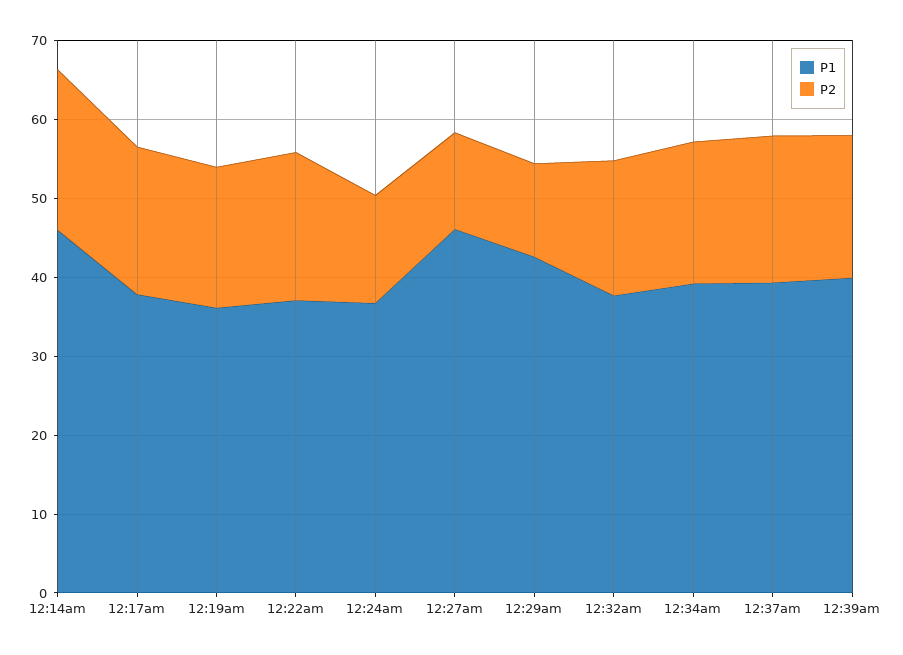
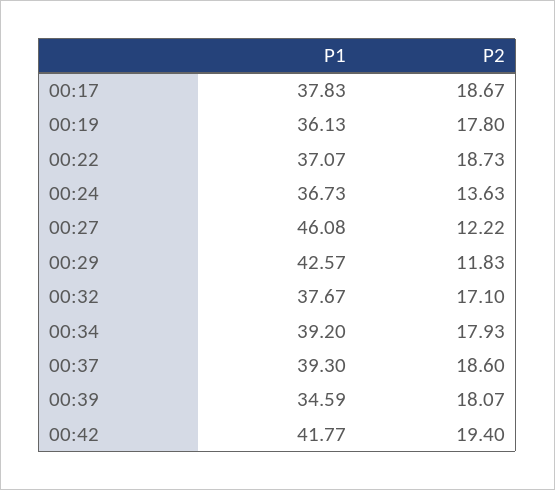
P1, 12:14am: 46 -> none
P2, 12:14am: 20 -> none
P1, 12:39am: 40 -> 34.59
P1, 00:42: none -> 41.77
P2, 00:42: none -> 19.4

